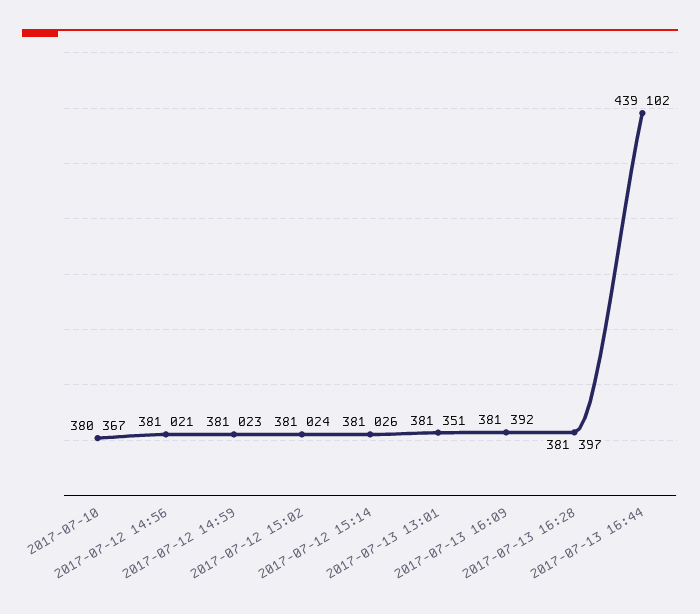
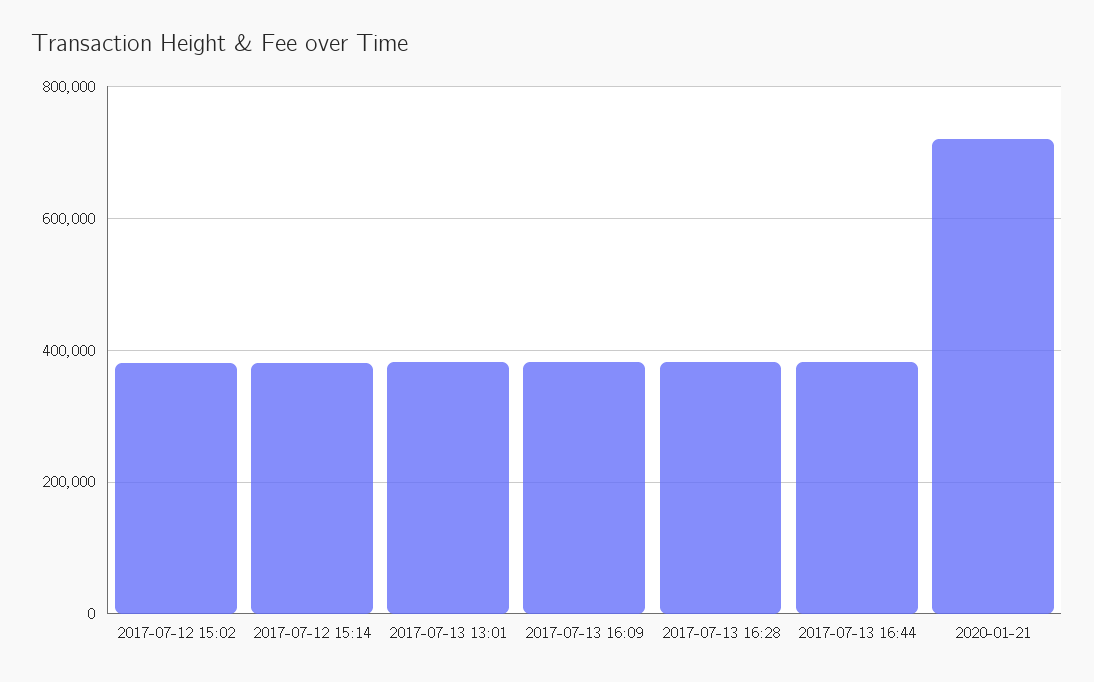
2017-07-10: 380367 -> none
2017-07-12 14:56: 381021 -> none
2017-07-12 14:59: 381023 -> none
2017-07-13 16:44: 439102 -> 380000
2020-01-21: none -> 720000

